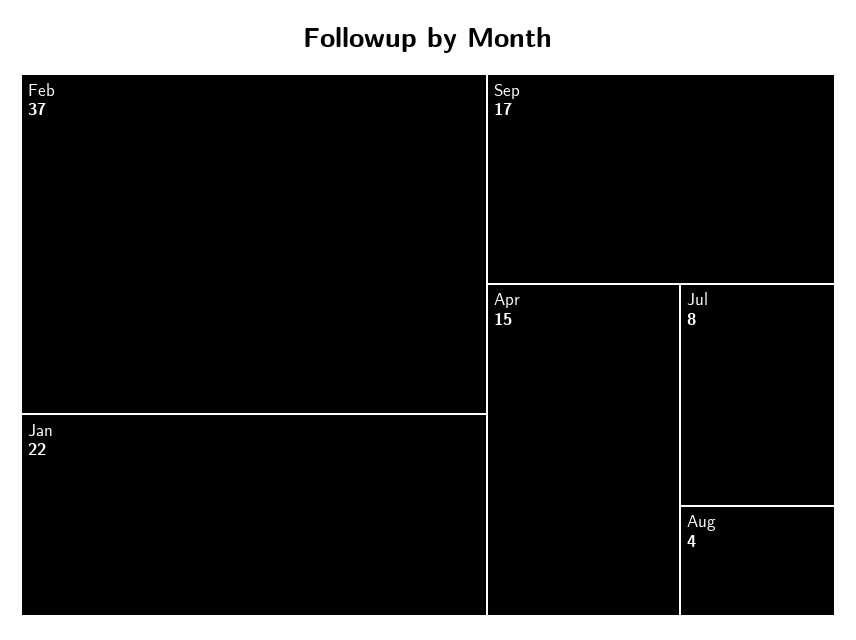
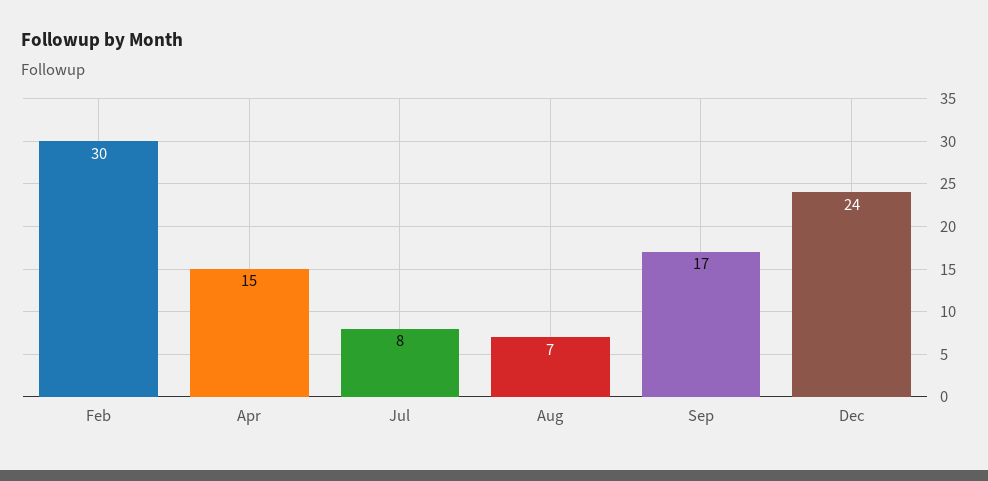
Feb: 37 -> 30
Jan: 22 -> none
Aug: 4 -> 7
Dec: none -> 24

